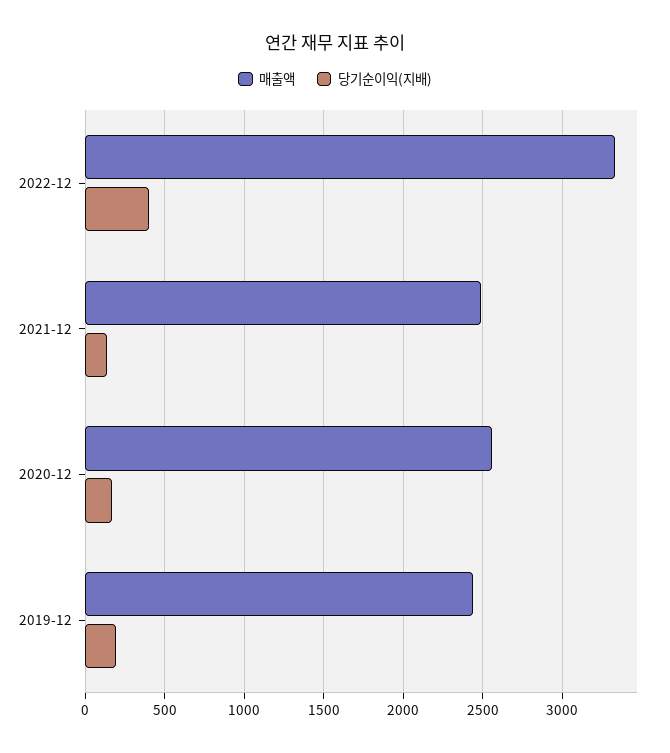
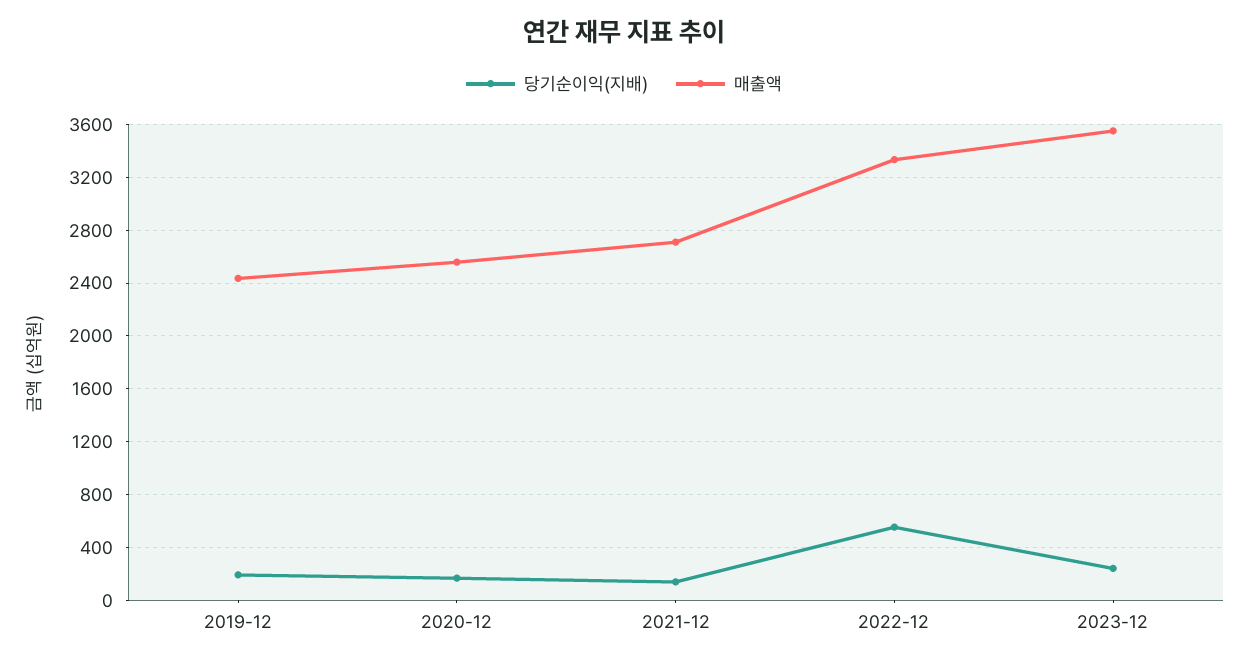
당기순이익(지배), 2022-12: 400 -> 550
매출액, 2021-12: 2500 -> 2700
당기순이익(지배), 2023-12: none -> 250
매출액, 2023-12: none -> 3550

